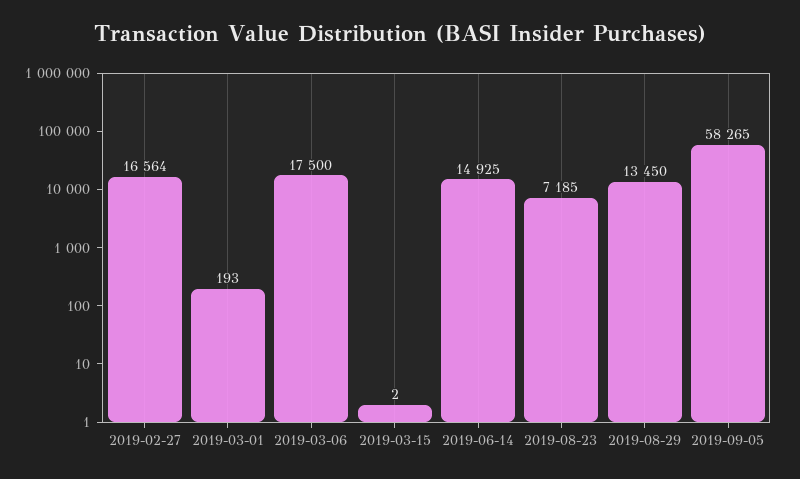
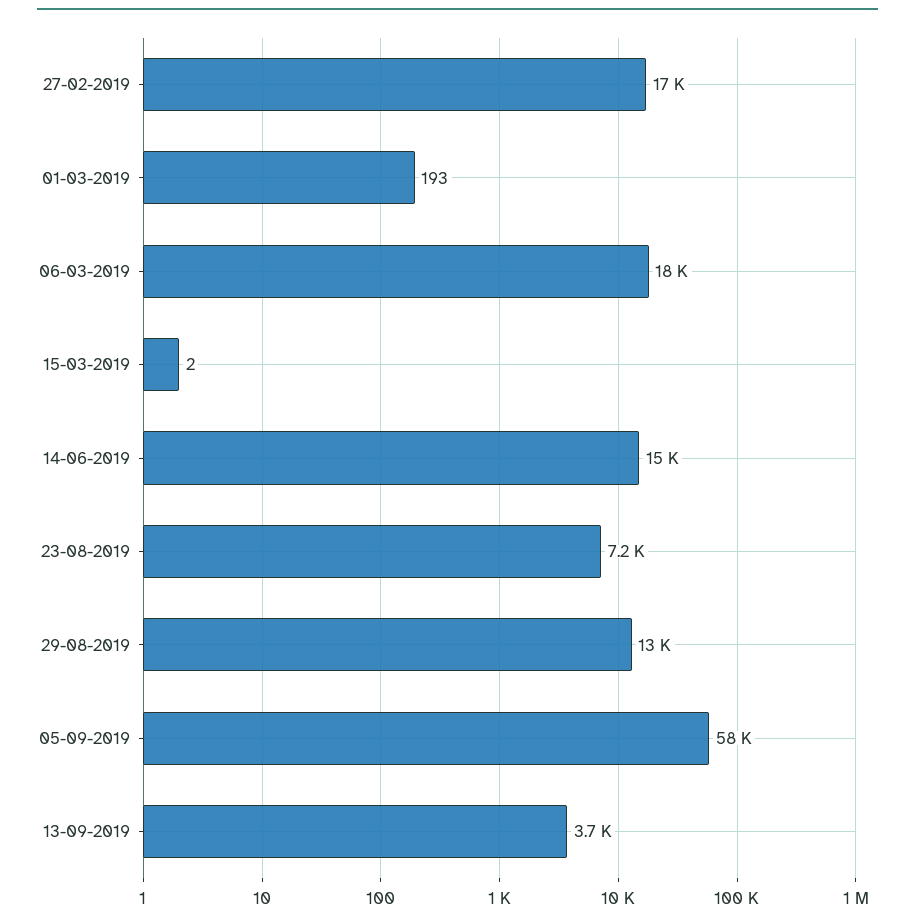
13-09-2019: none -> 3700

